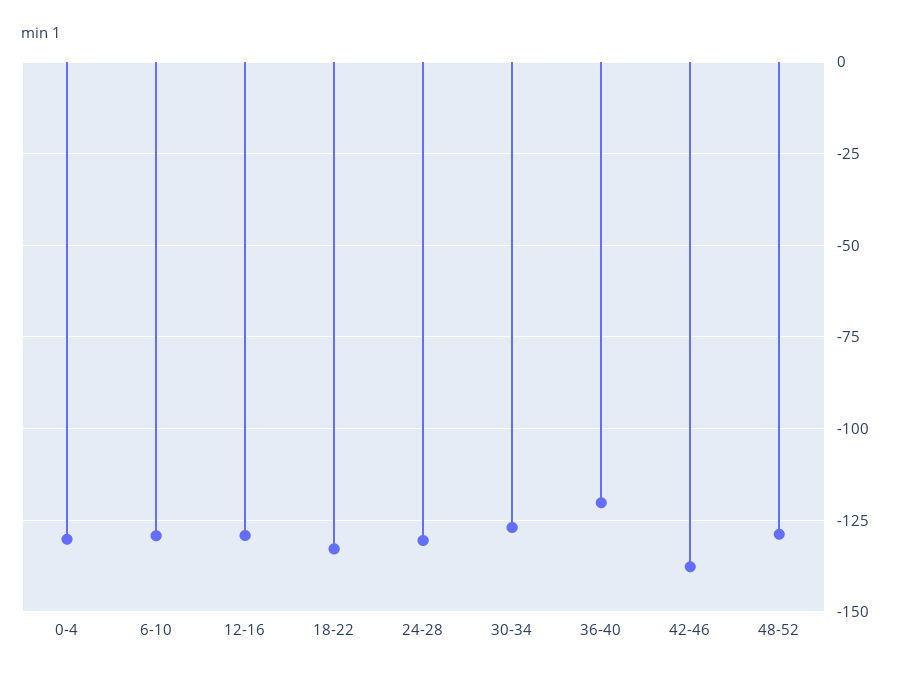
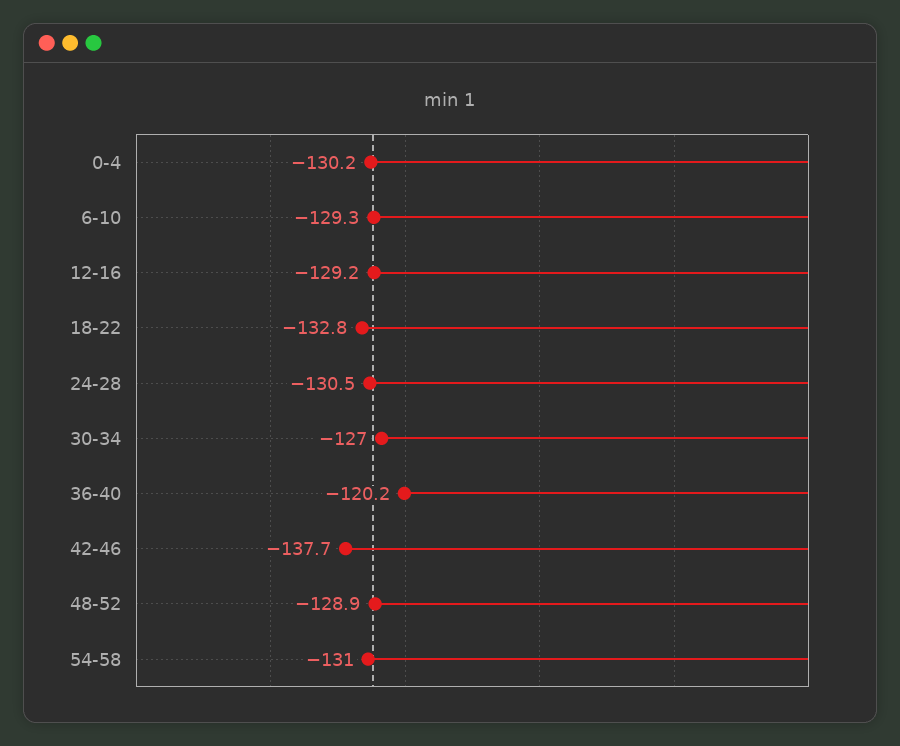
54-58: none -> -131

